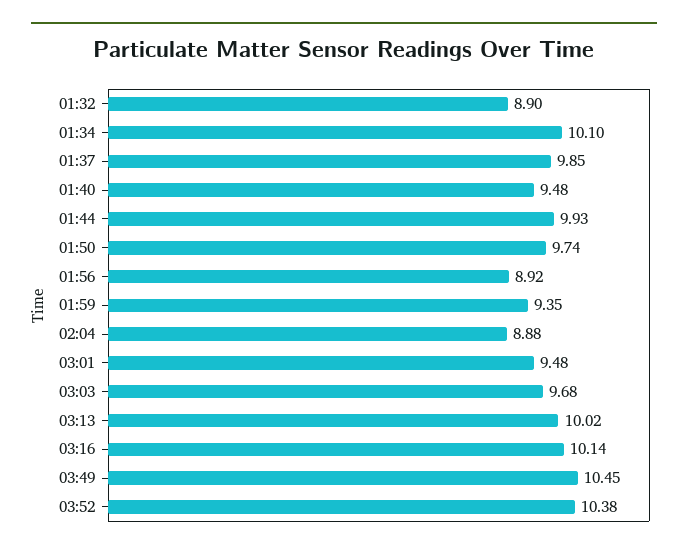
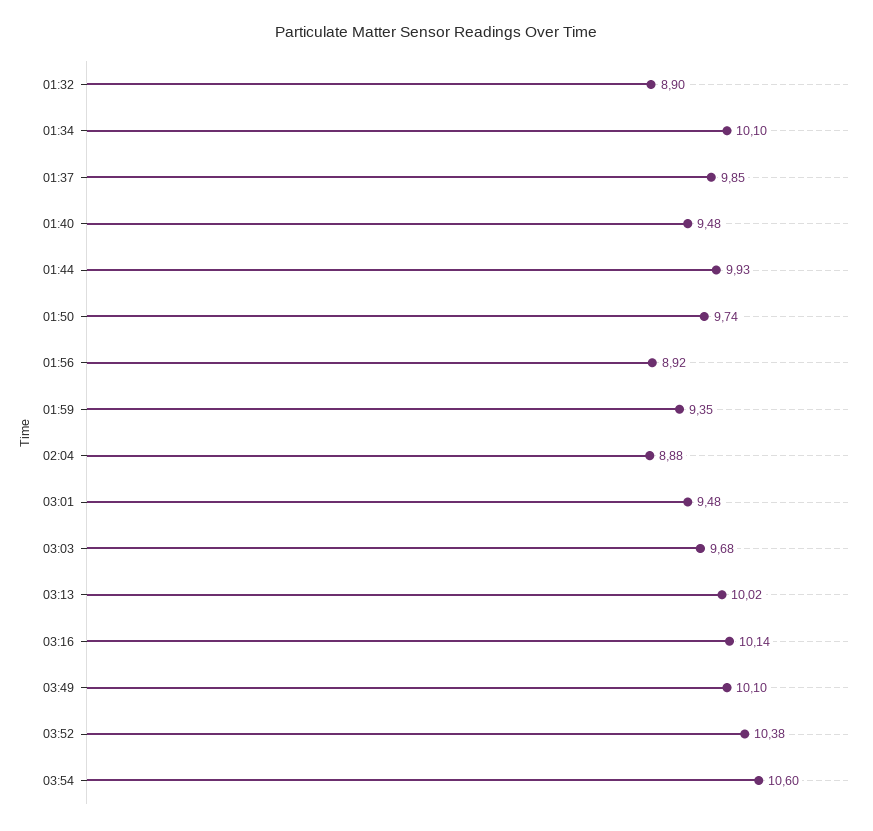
03:49: 10.45 -> 10.1
03:54: none -> 10.6

